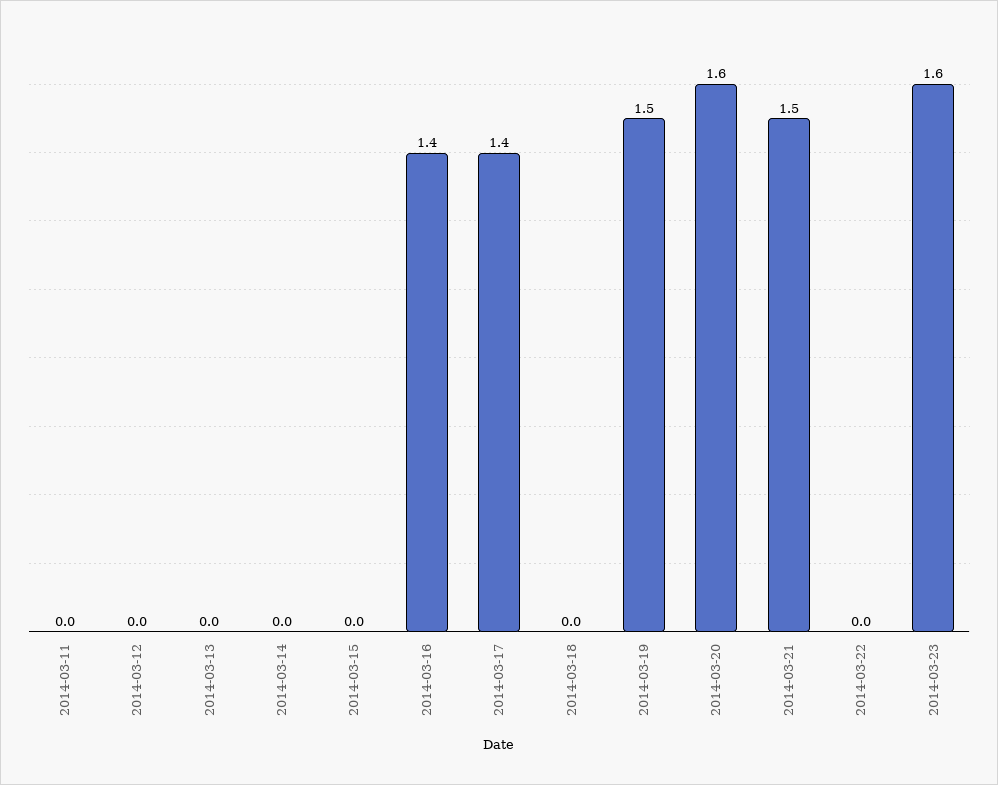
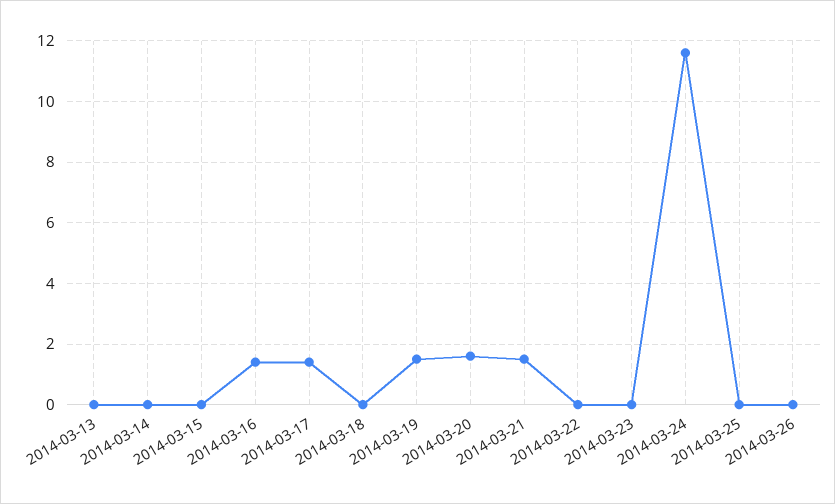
2014-03-11: 0 -> none
2014-03-12: 0 -> none
2014-03-23: 1.6 -> 0
2014-03-24: none -> 11.5
2014-03-25: none -> 0
2014-03-26: none -> 0

